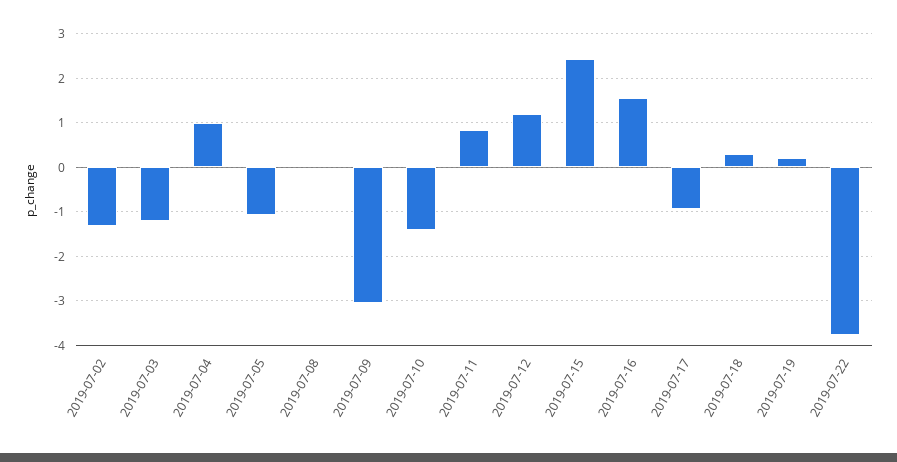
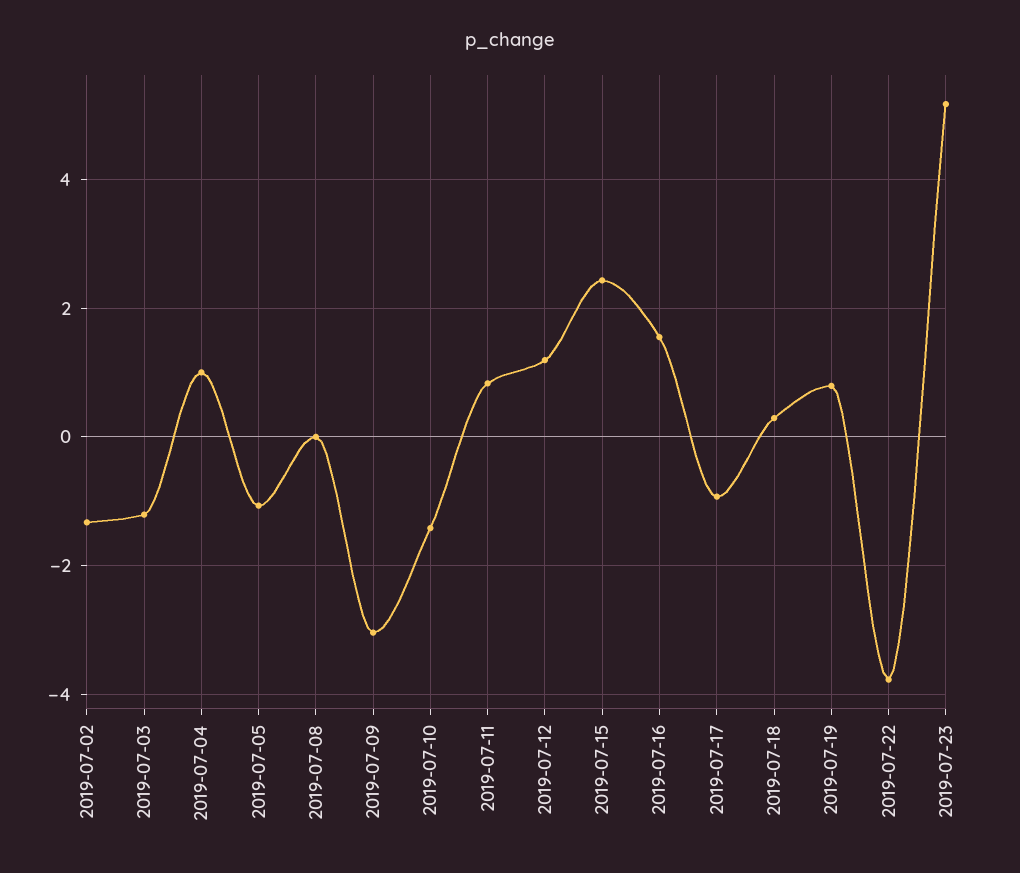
2019-07-19: 0.2 -> 0.8
2019-07-23: none -> 5.2

